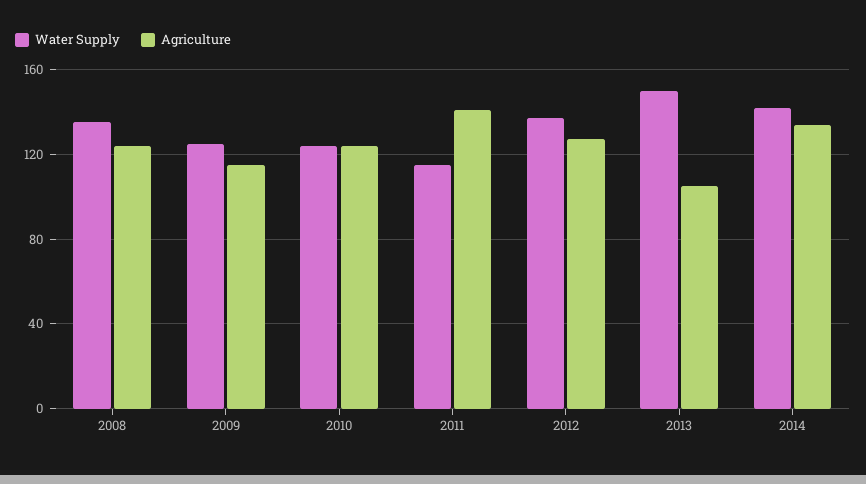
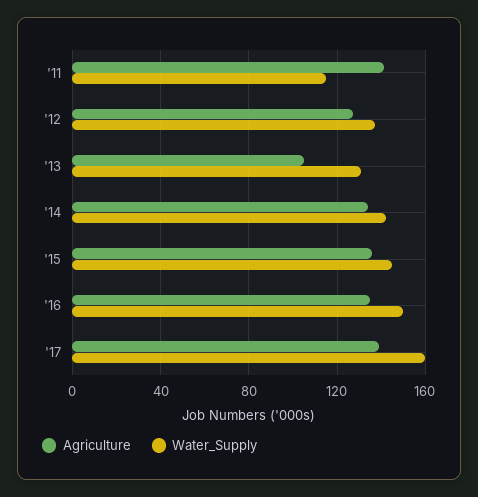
Water Supply, 2008: 135 -> none
Agriculture, 2008: 125 -> none
Water Supply, 2009: 125 -> none
Agriculture, 2009: 115 -> none
Water Supply, 2010: 125 -> none
Agriculture, 2010: 125 -> none
Water Supply, 2013: 150 -> 130
Agriculture, '15: none -> 135
Water Supply, '15: none -> 145
Agriculture, '16: none -> 135
Water Supply, '16: none -> 150
Agriculture, '17: none -> 140
Water Supply, '17: none -> 160

